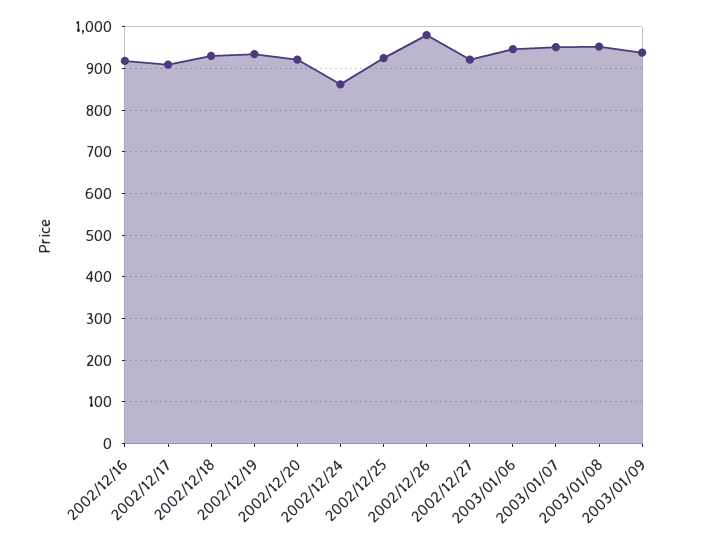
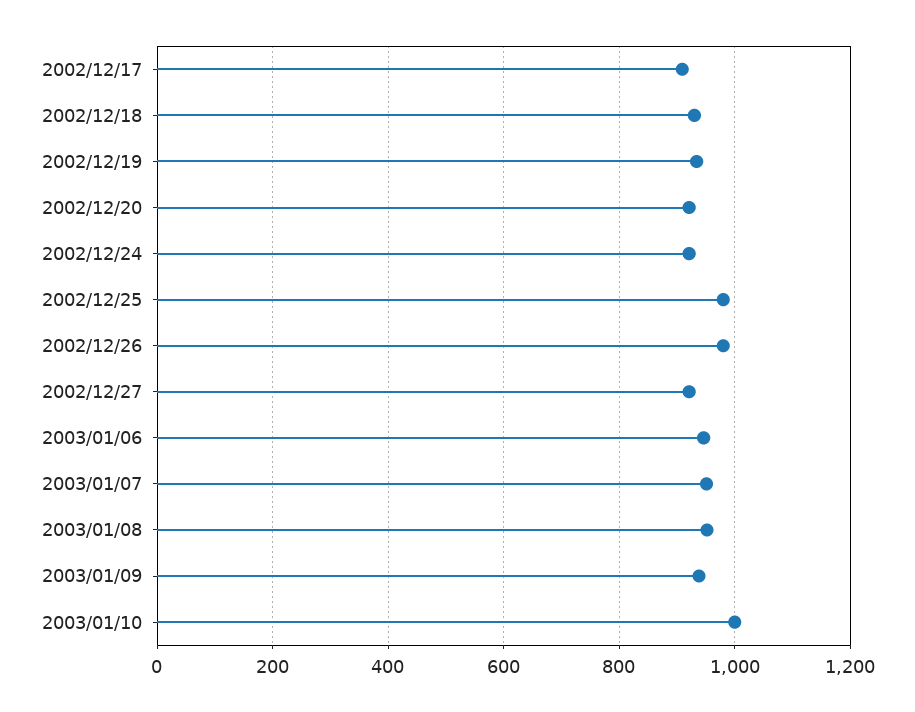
2002/12/16: 920 -> none
2002/12/24: 860 -> 920
2002/12/25: 920 -> 980
2003/01/10: none -> 1000

